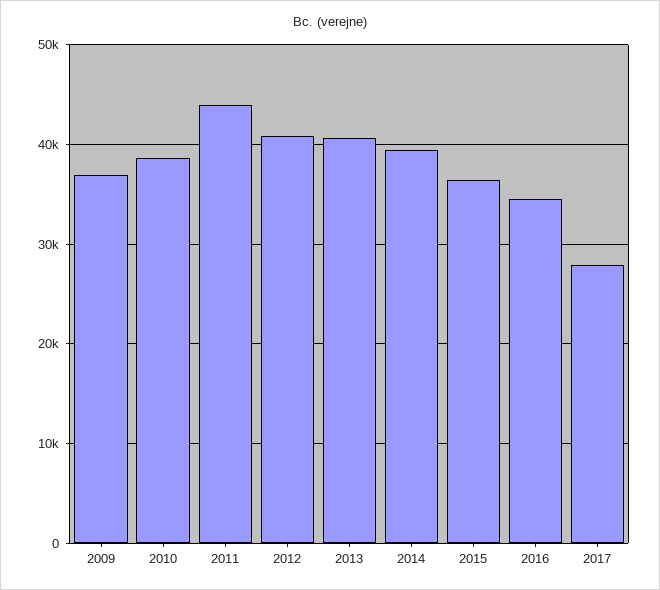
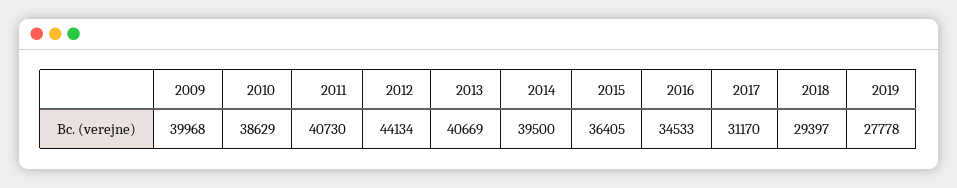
2009: 37000 -> 39968
2011: 44000 -> 40730
2012: 41000 -> 44134
2017: 28000 -> 31170
2018: none -> 29397
2019: none -> 27778

